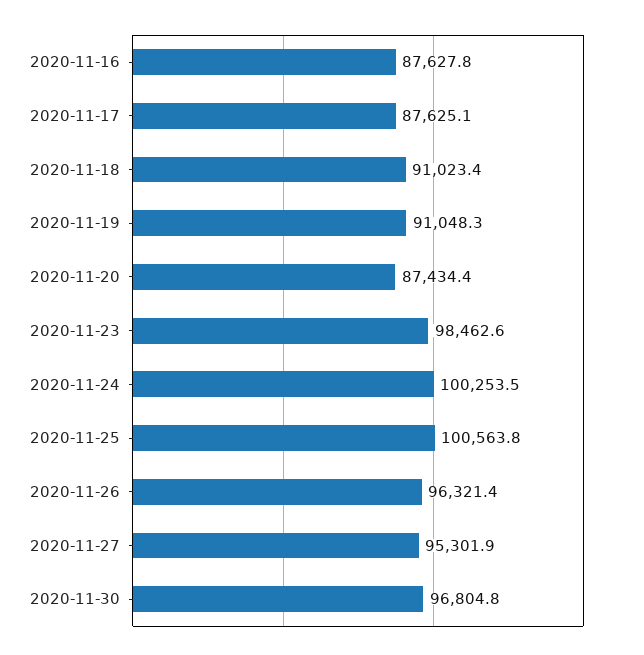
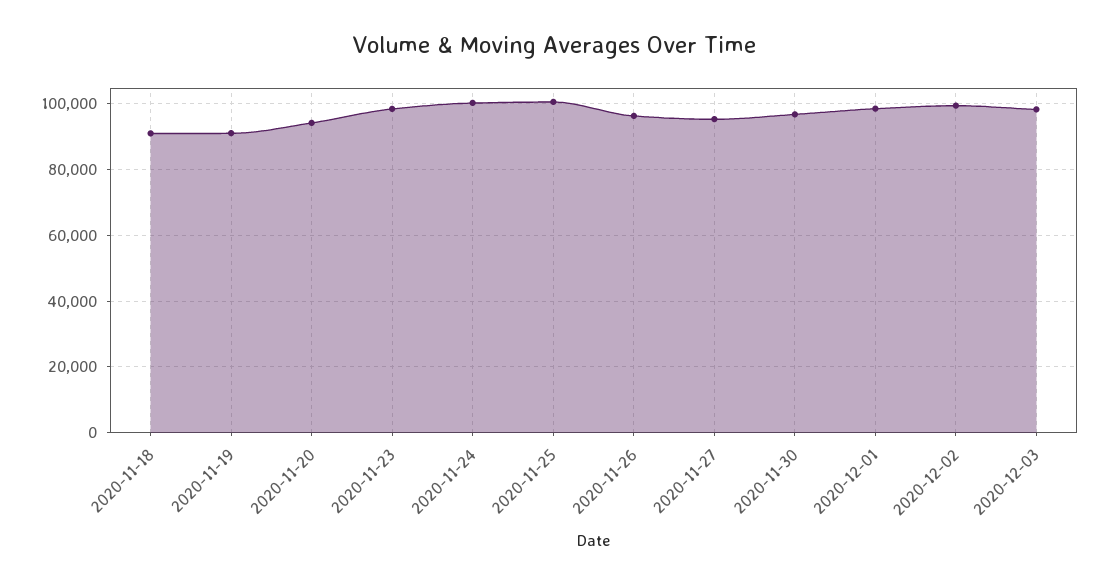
2020-11-16: 87627.8 -> none
2020-11-17: 87625.1 -> none
2020-11-20: 87434.4 -> 94000
2020-12-01: none -> 98000
2020-12-02: none -> 100000
2020-12-03: none -> 98000

